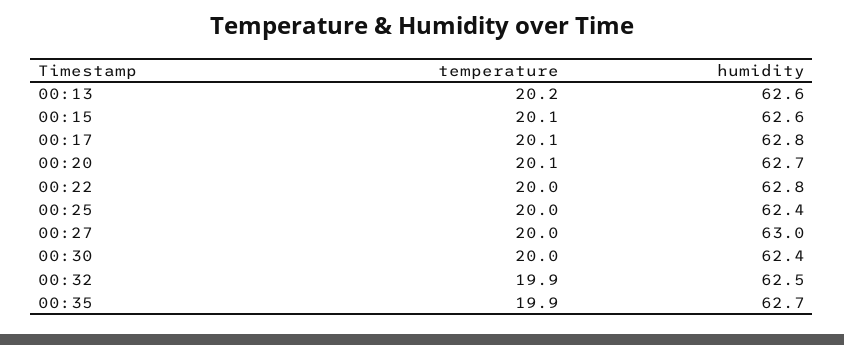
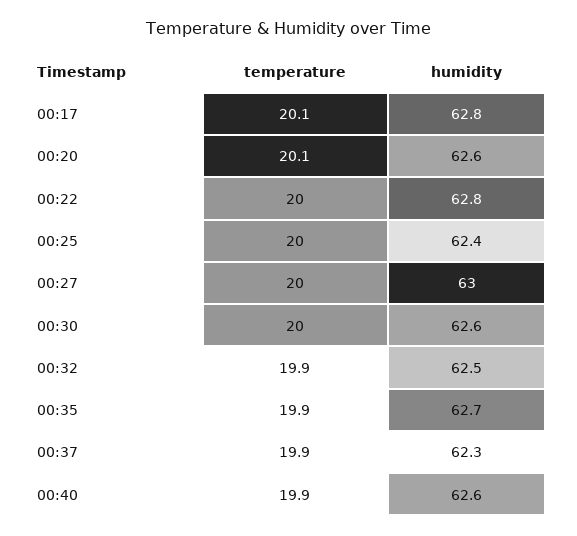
temperature, 00:13: 20.2 -> none
humidity, 00:13: 62.6 -> none
temperature, 00:15: 20.1 -> none
humidity, 00:15: 62.6 -> none
humidity, 00:20: 62.7 -> 62.6
humidity, 00:30: 62.4 -> 62.6
temperature, 00:37: none -> 19.9
humidity, 00:37: none -> 62.3
temperature, 00:40: none -> 19.9
humidity, 00:40: none -> 62.6

